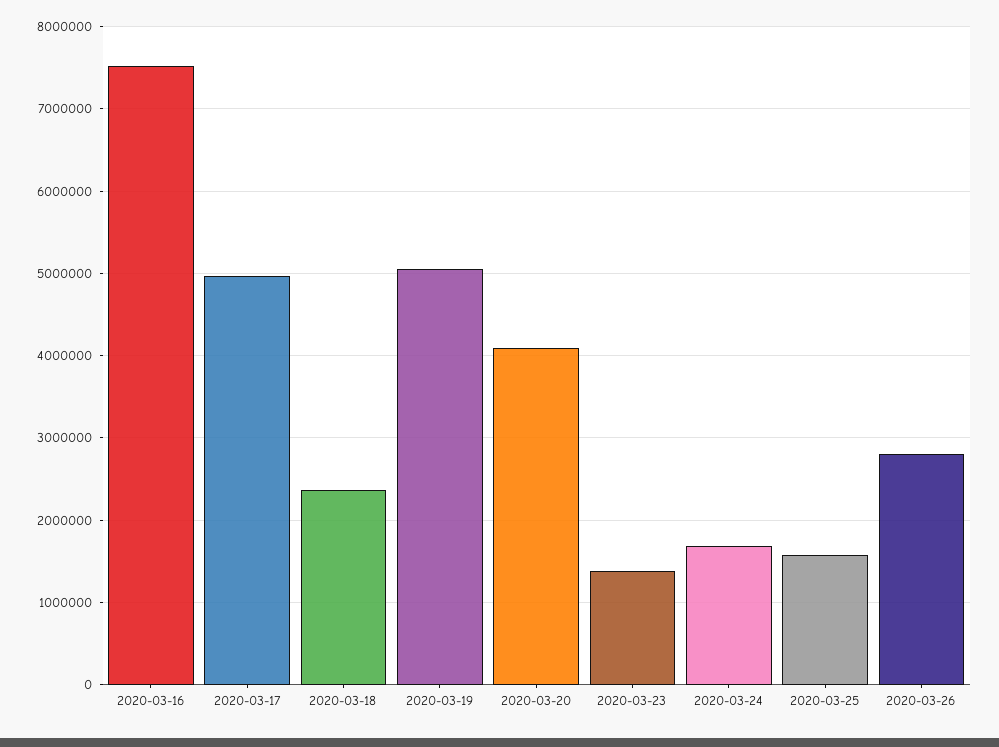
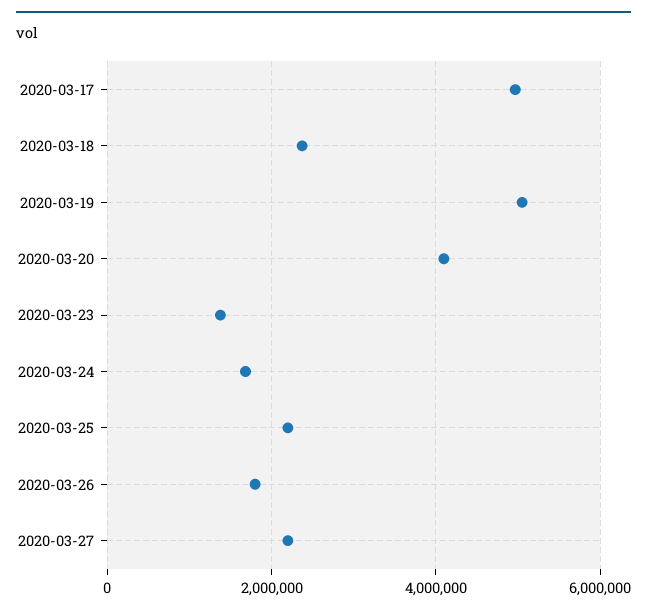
2020-03-16: 7500000 -> none
2020-03-25: 1600000 -> 2200000
2020-03-26: 2800000 -> 1800000
2020-03-27: none -> 2200000

